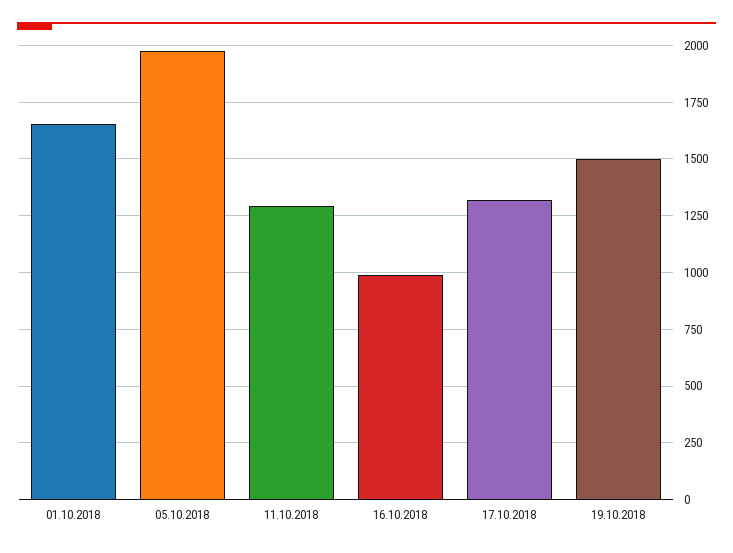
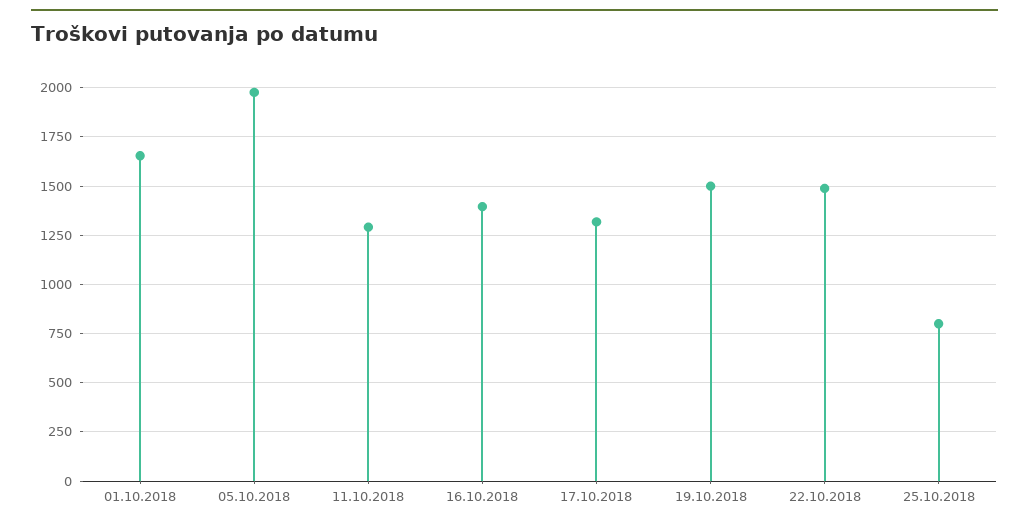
16.10.2018: 1000 -> 1400
22.10.2018: none -> 1500
25.10.2018: none -> 800

